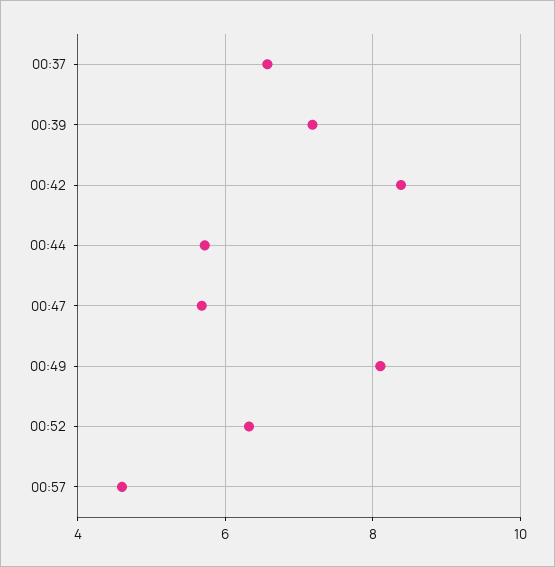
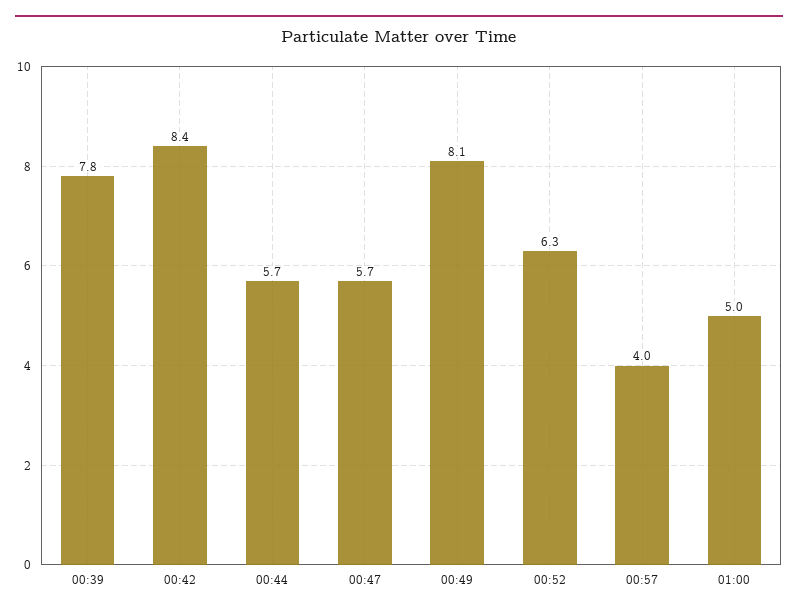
00:37: 6.6 -> none
00:39: 7.2 -> 7.8
00:57: 4.6 -> 4
01:00: none -> 5

